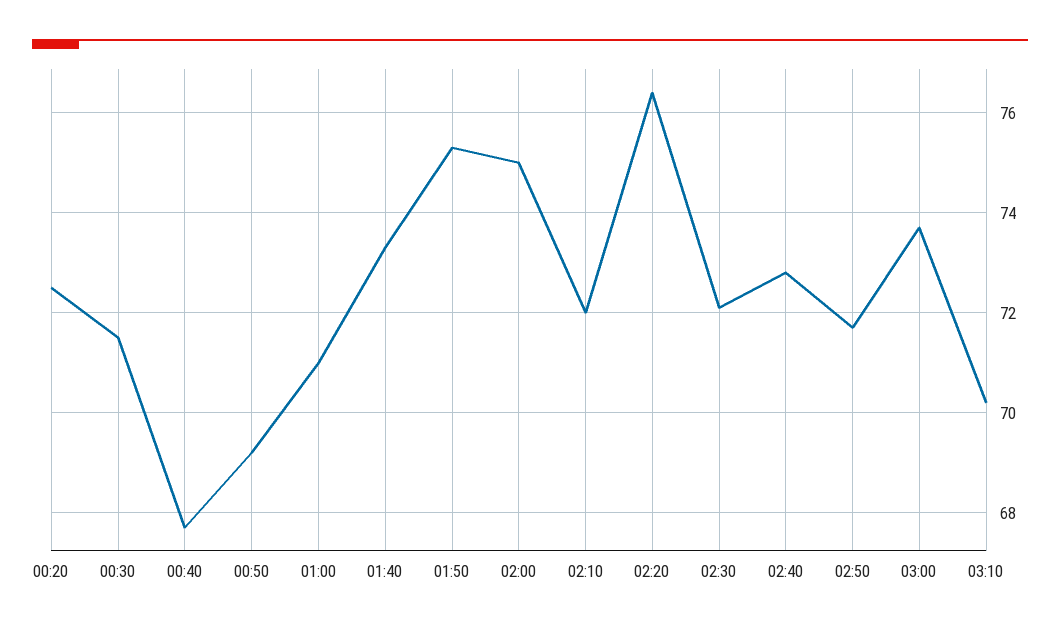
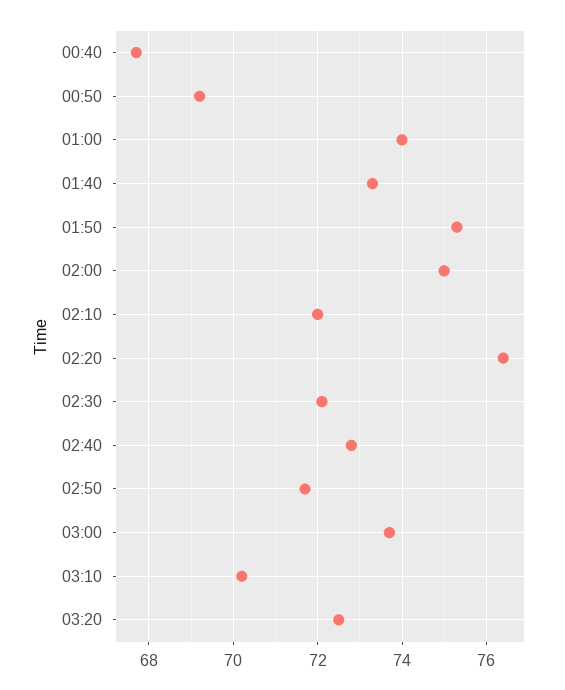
00:20: 72.5 -> none
00:30: 71.5 -> none
01:00: 71 -> 74
03:20: none -> 72.5

